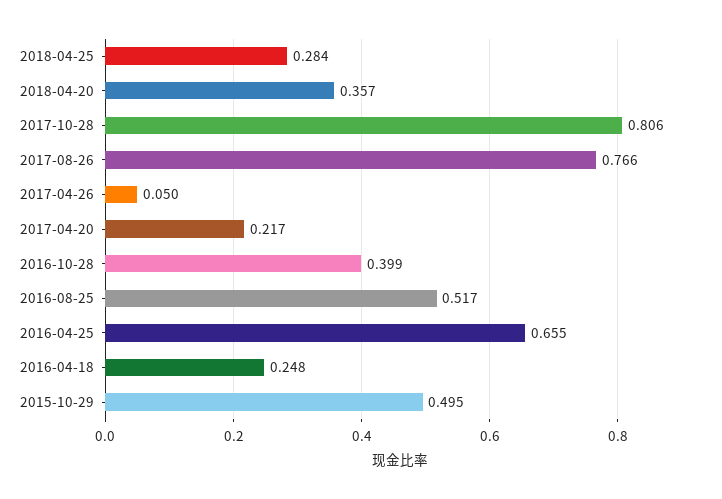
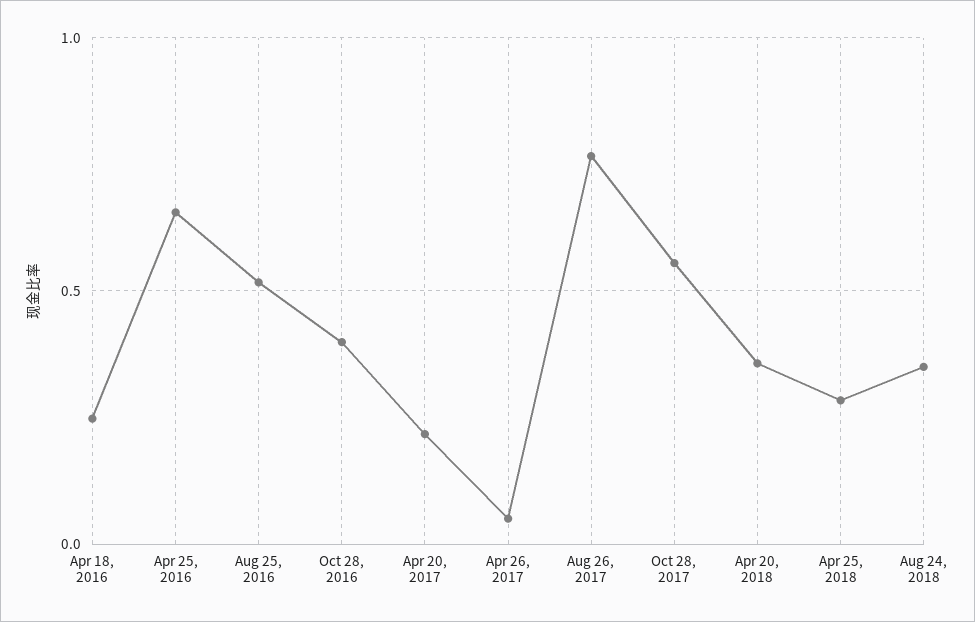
2017-10-28: 0.806 -> 0.55
2015-10-29: 0.495 -> none
Aug 24, 2018: none -> 0.35

